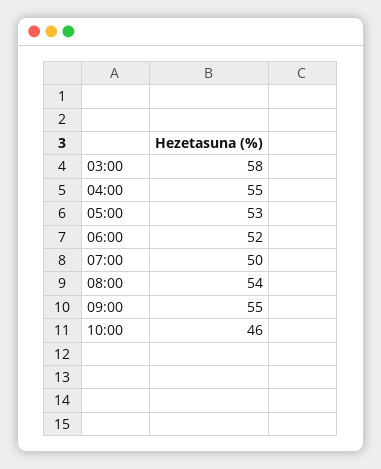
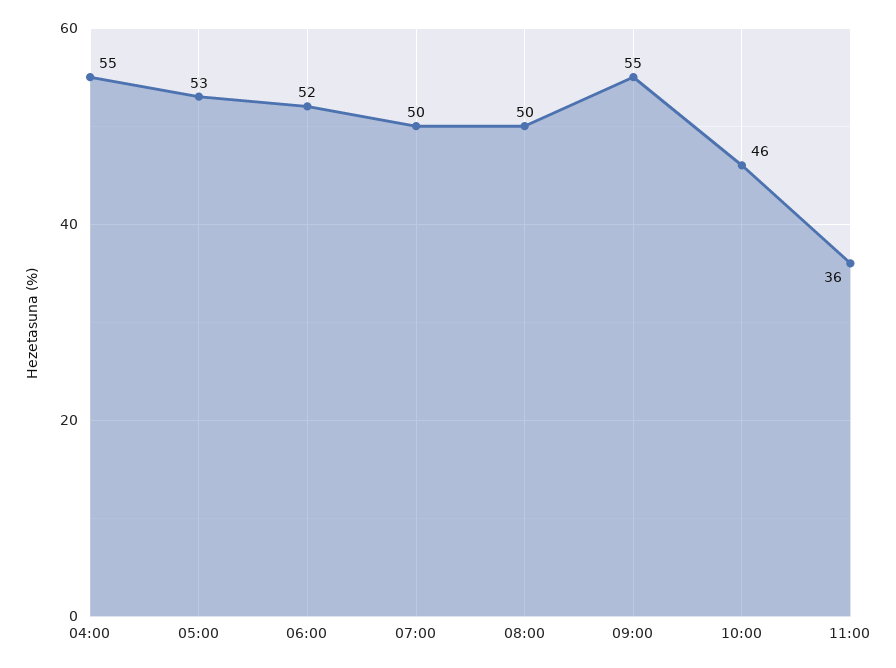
03:00: 58 -> none
08:00: 54 -> 50
11:00: none -> 36

